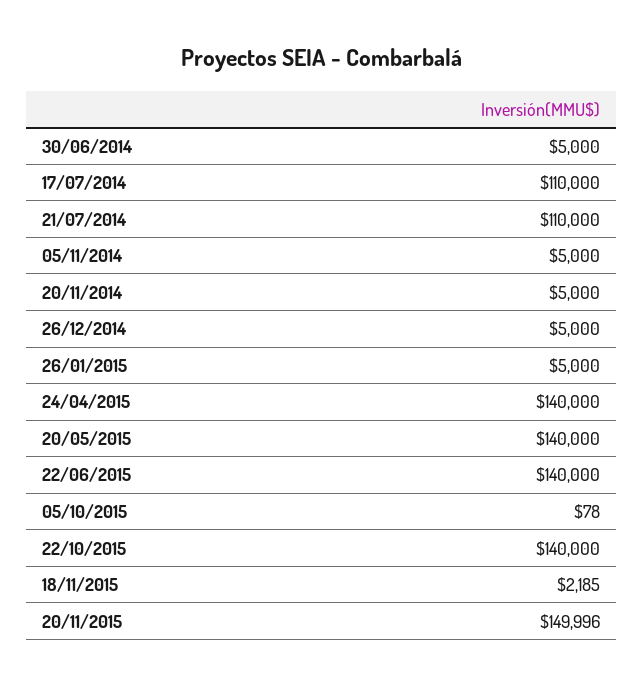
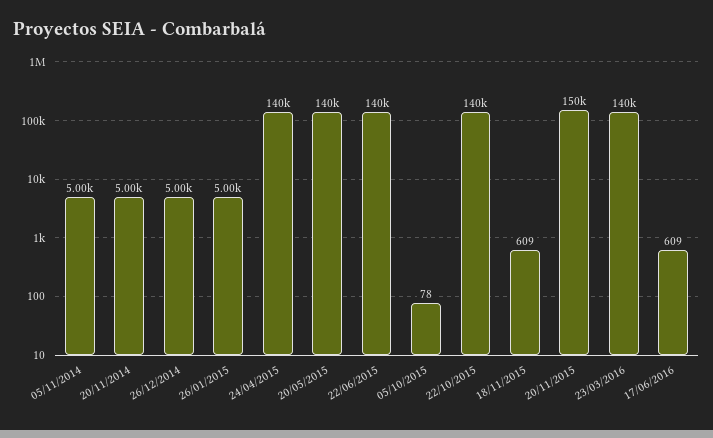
30/06/2014: 5000 -> none
17/07/2014: 110000 -> none
21/07/2014: 110000 -> none
18/11/2015: 2185 -> 609
23/03/2016: none -> 140000
17/06/2016: none -> 609

